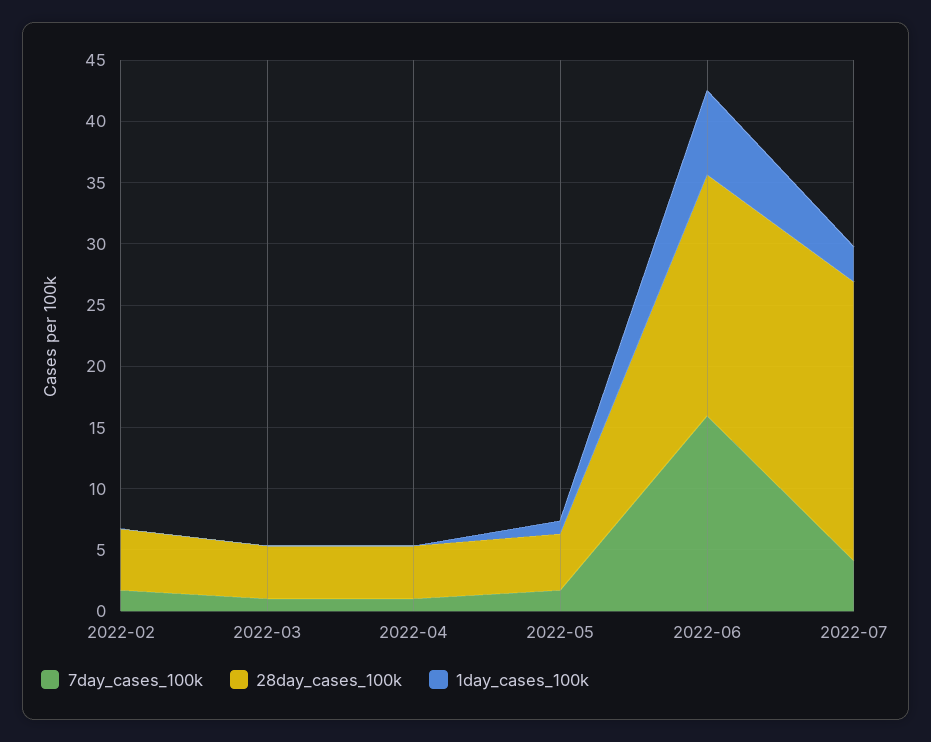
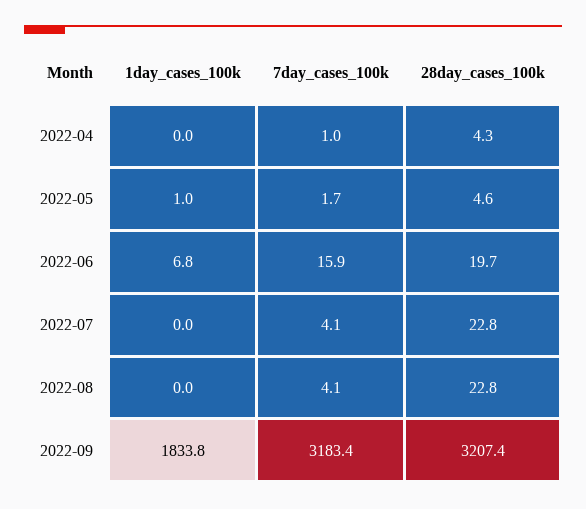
7day_cases_100k, 2022-02: 2 -> none
28day_cases_100k, 2022-02: 5 -> none
1day_cases_100k, 2022-02: 0 -> none
7day_cases_100k, 2022-03: 1 -> none
28day_cases_100k, 2022-03: 4 -> none
1day_cases_100k, 2022-03: 0 -> none
1day_cases_100k, 2022-07: 3 -> 0
1day_cases_100k, 2022-08: none -> 0
7day_cases_100k, 2022-08: none -> 4.1
28day_cases_100k, 2022-08: none -> 22.8
1day_cases_100k, 2022-09: none -> 1833.8
7day_cases_100k, 2022-09: none -> 3183.4
28day_cases_100k, 2022-09: none -> 3207.4

